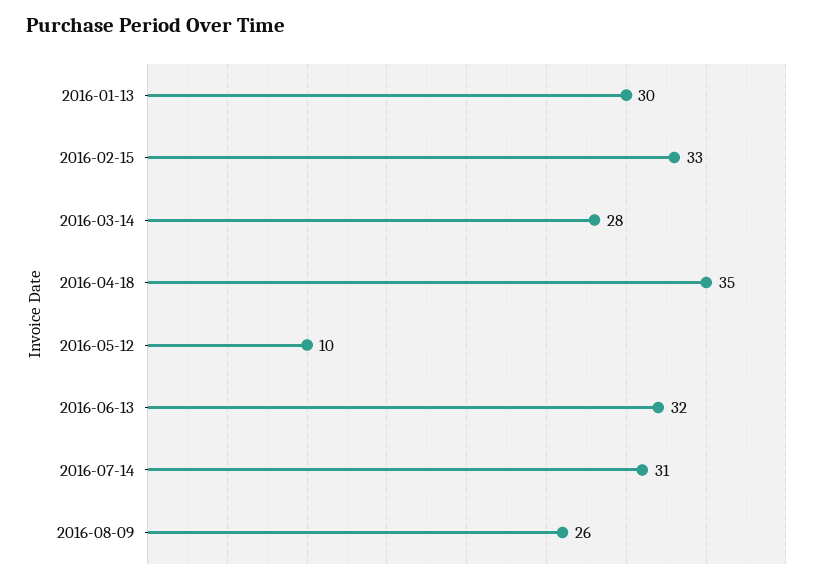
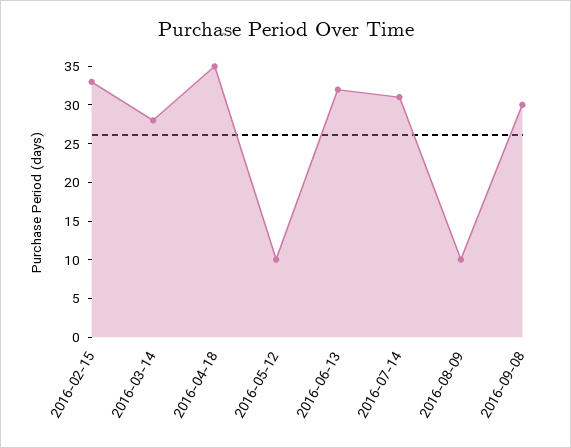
2016-01-13: 30 -> none
2016-08-09: 26 -> 10
2016-09-08: none -> 30

